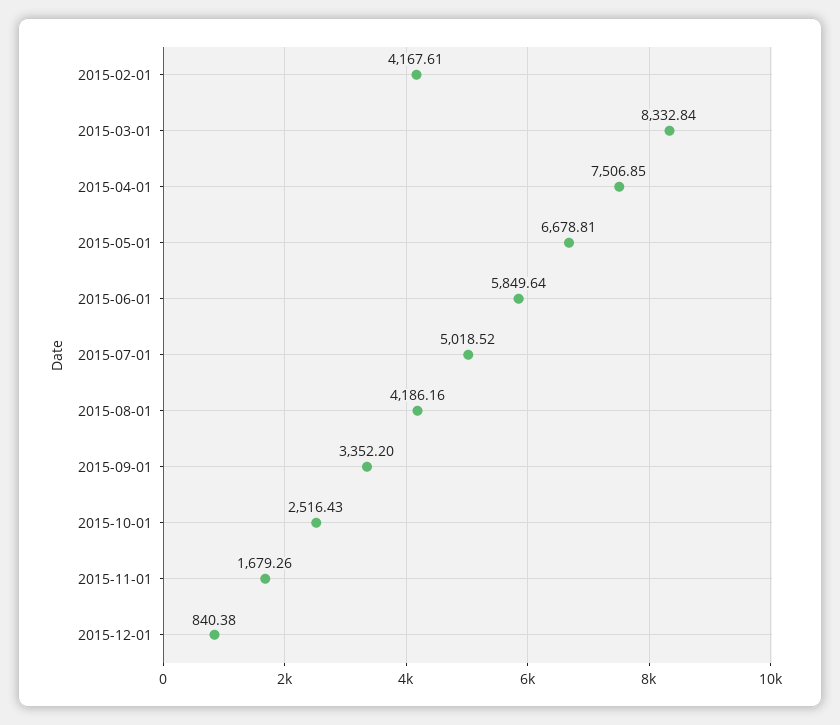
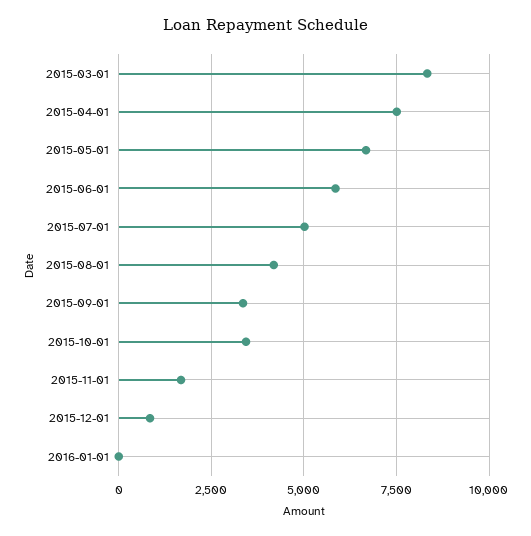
2015-02-01: 4167.61 -> none
2015-10-01: 2516.43 -> 3500
2016-01-01: none -> 0

